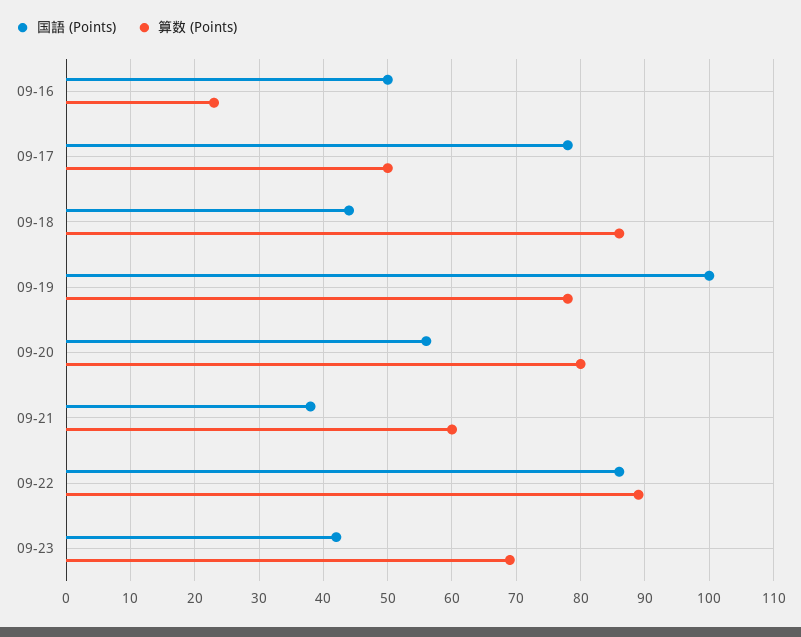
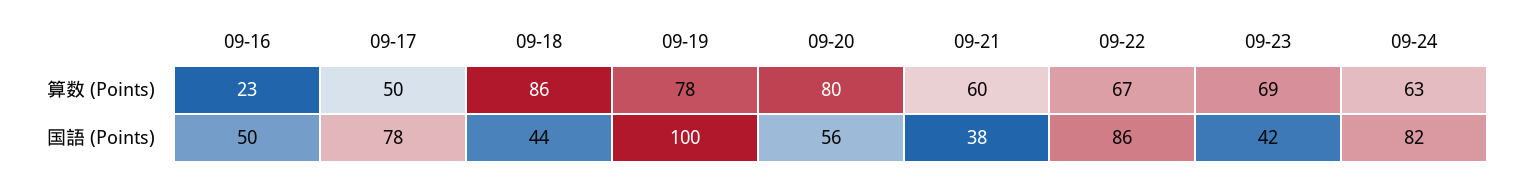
算数 (Points), 09-22: 89 -> 67
算数 (Points), 09-24: none -> 63
国語 (Points), 09-24: none -> 82

